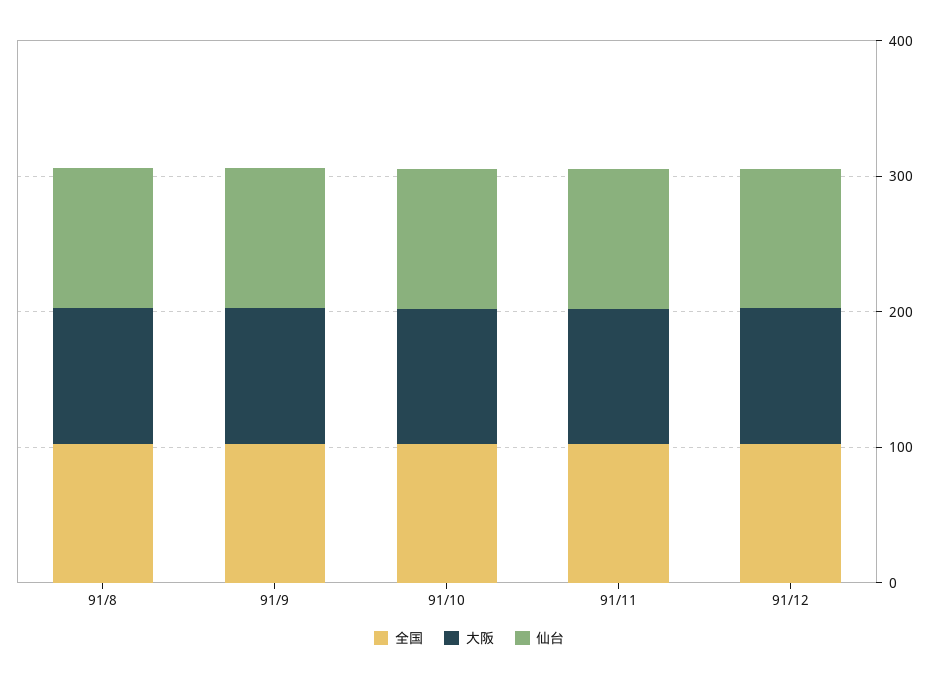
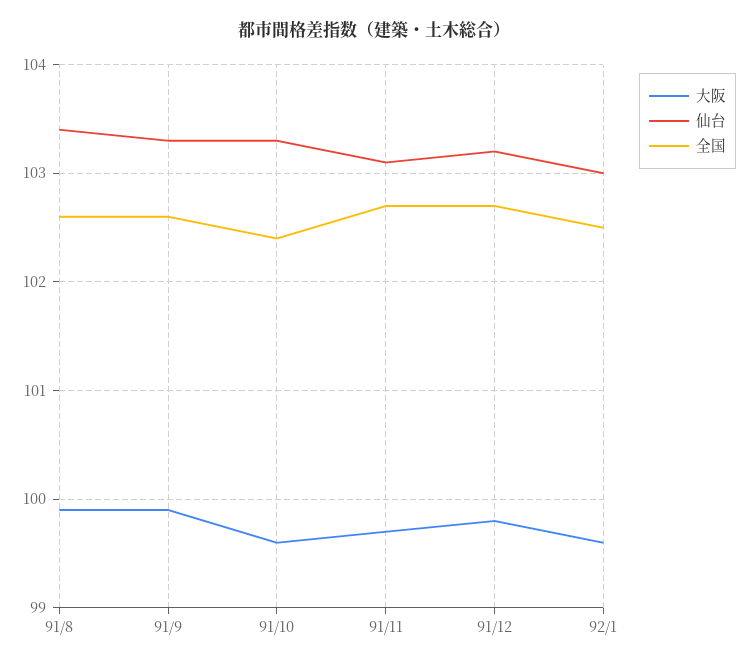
大阪, 92/1: none -> 99.6
仙台, 92/1: none -> 103
全国, 92/1: none -> 102.5

